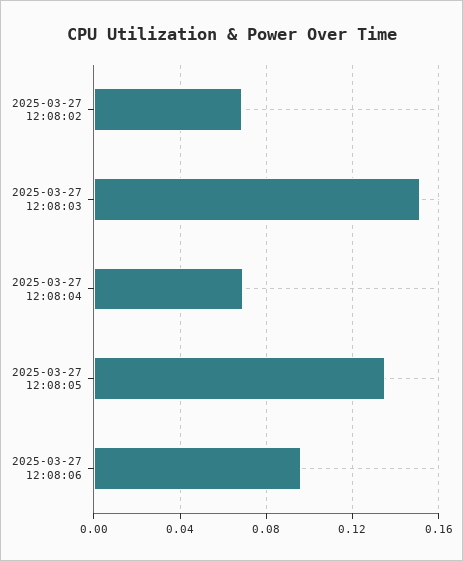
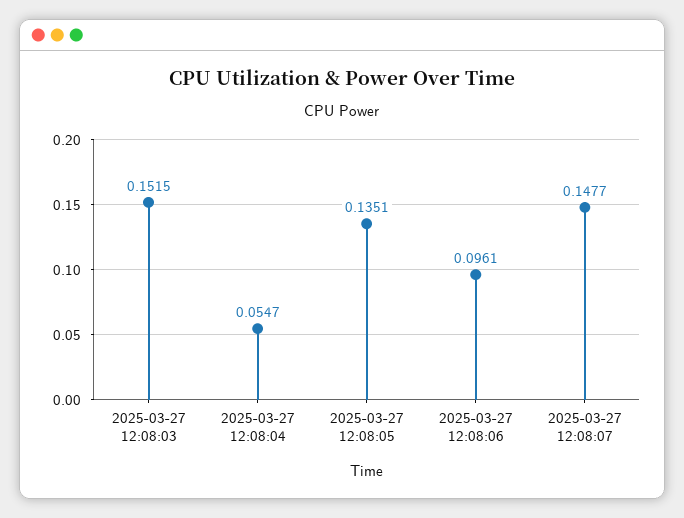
2025-03-27 12:08:02: 0.07 -> none
2025-03-27 12:08:04: 0.07 -> 0.0547
2025-03-27 12:08:07: none -> 0.1477

